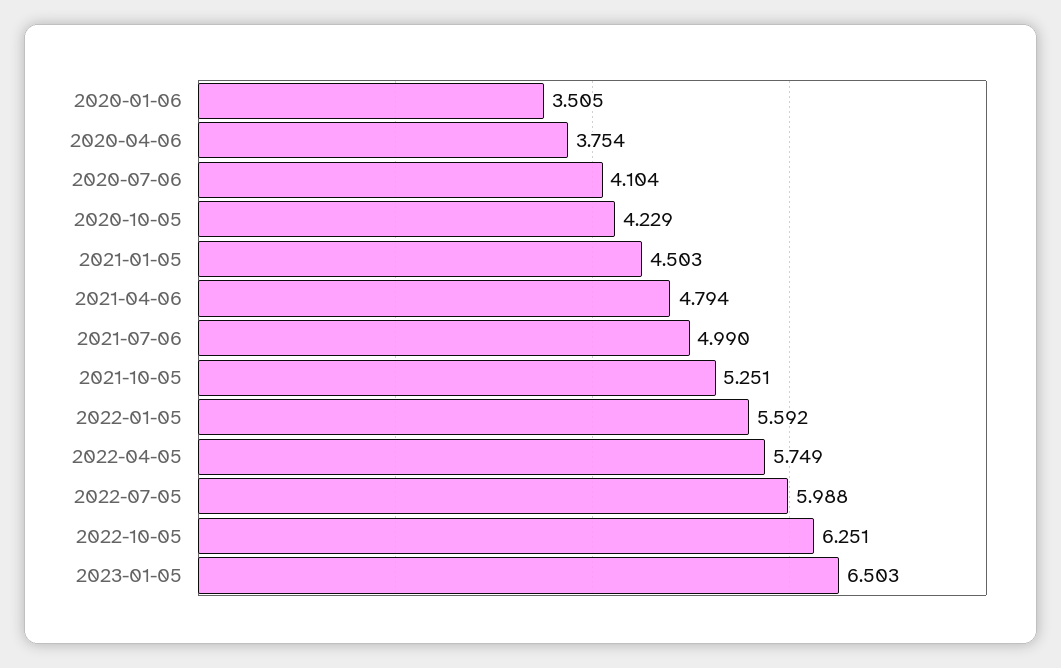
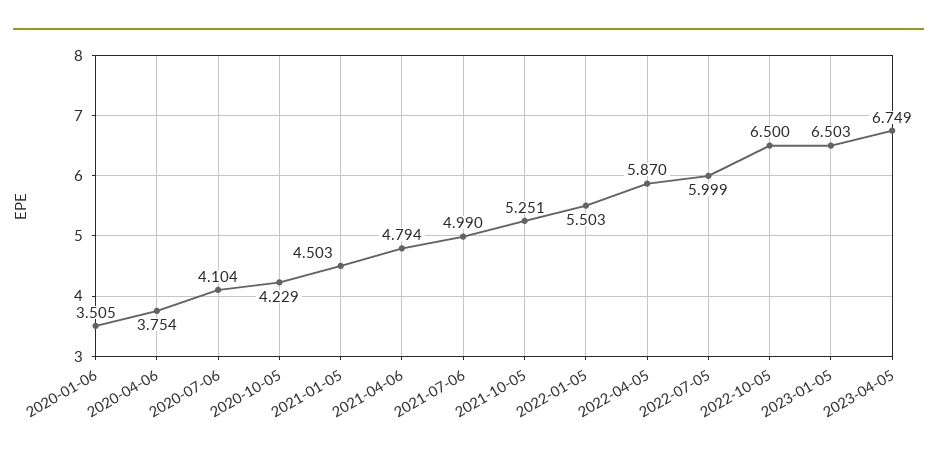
2022-01-05: 5.592 -> 5.503
2022-04-05: 5.749 -> 5.87
2022-07-05: 5.988 -> 5.999
2022-10-05: 6.251 -> 6.5
2023-04-05: none -> 6.749

